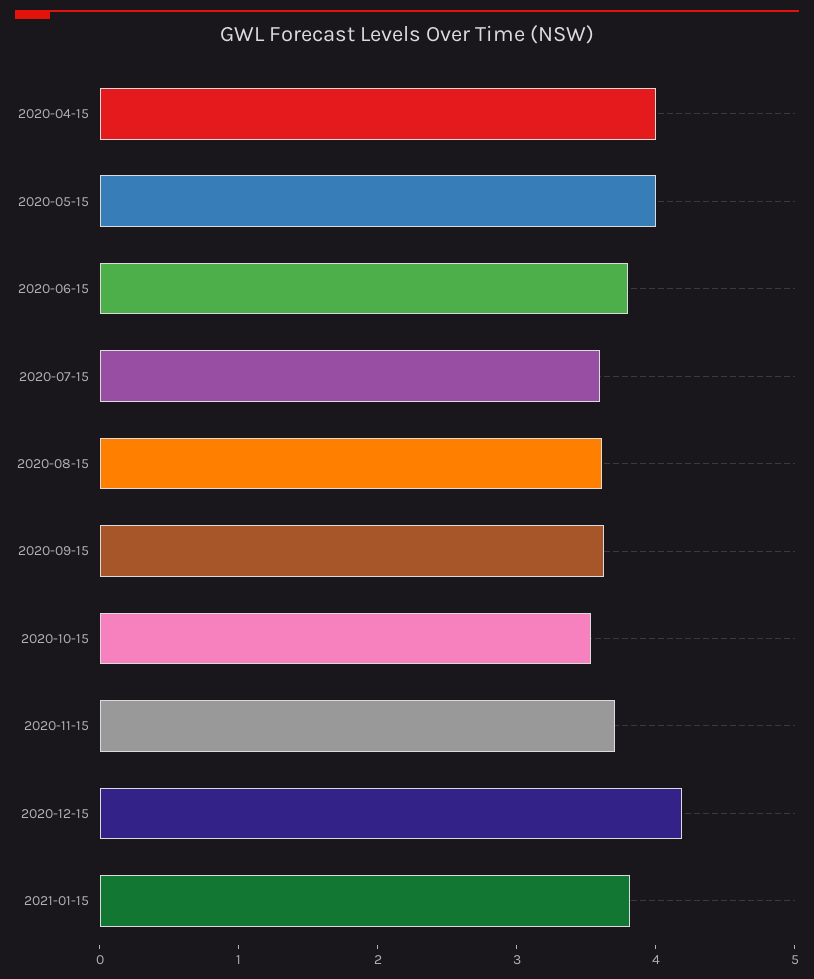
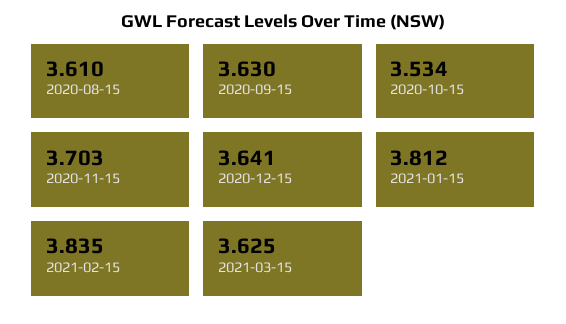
2020-04-15: 4 -> none
2020-05-15: 4 -> none
2020-06-15: 3.8 -> none
2020-07-15: 3.6 -> none
2020-12-15: 4.2 -> 3.641
2021-02-15: none -> 3.835
2021-03-15: none -> 3.625

